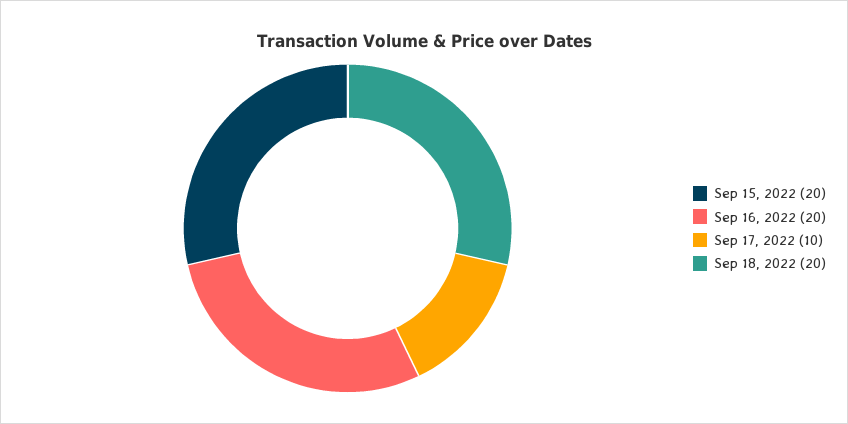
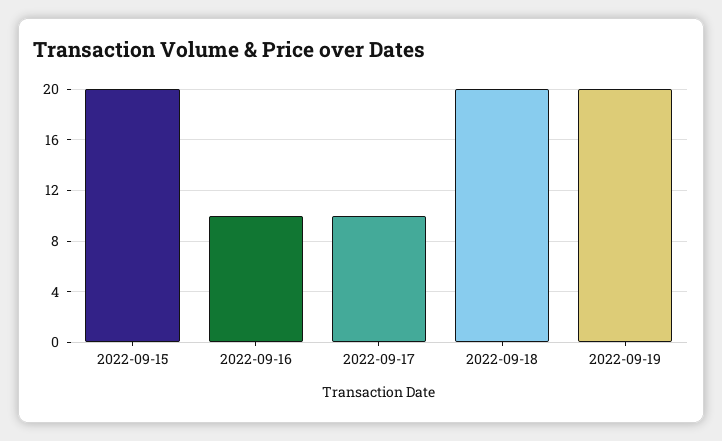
Sep 16, 2022: 20 -> 10
2022-09-19: none -> 20

